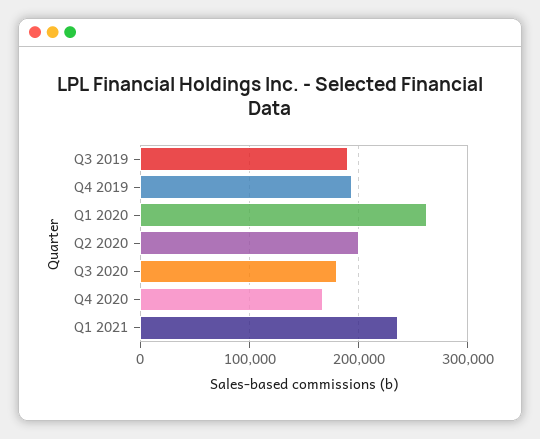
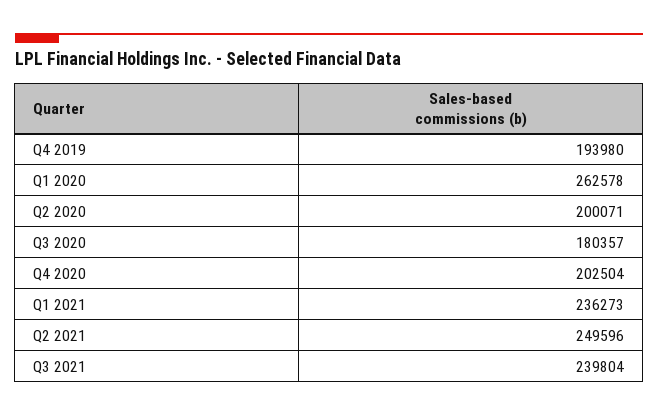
Q3 2019: 190000 -> none
Q4 2020: 170000 -> 202504
Q2 2021: none -> 249596
Q3 2021: none -> 239804

